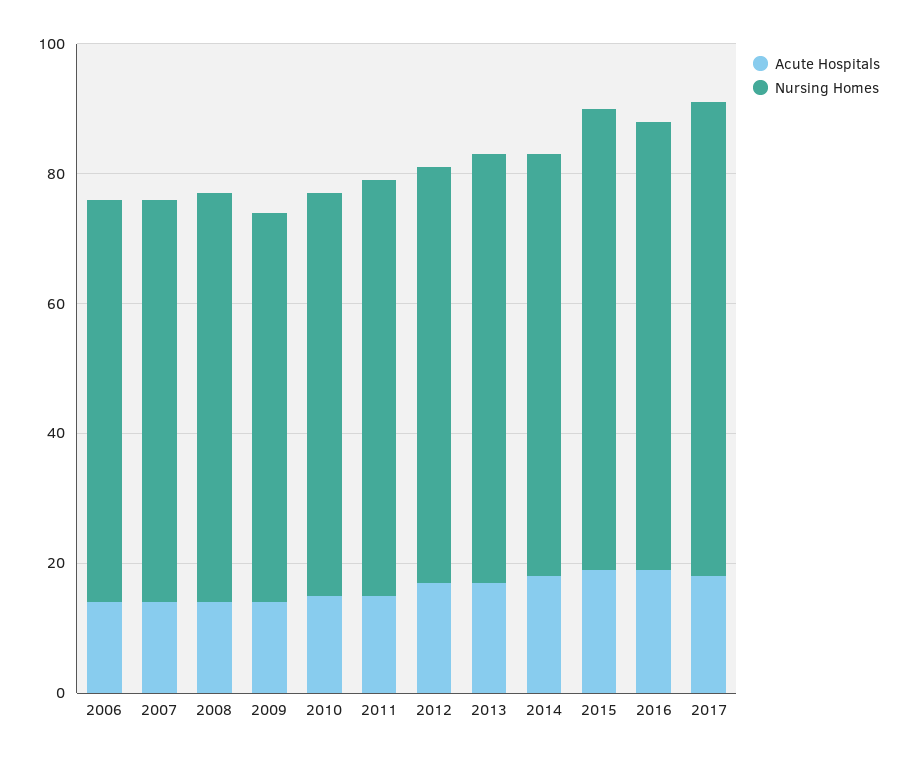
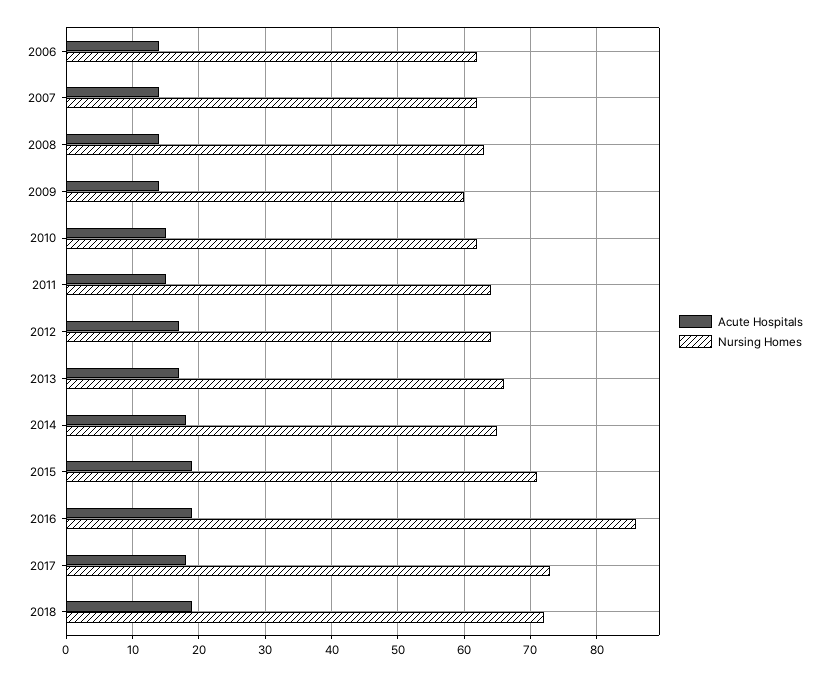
Nursing Homes, 2016: 70 -> 86
Acute Hospitals, 2018: none -> 19
Nursing Homes, 2018: none -> 72

